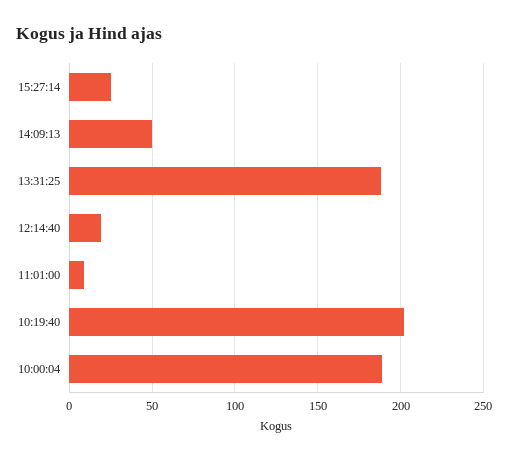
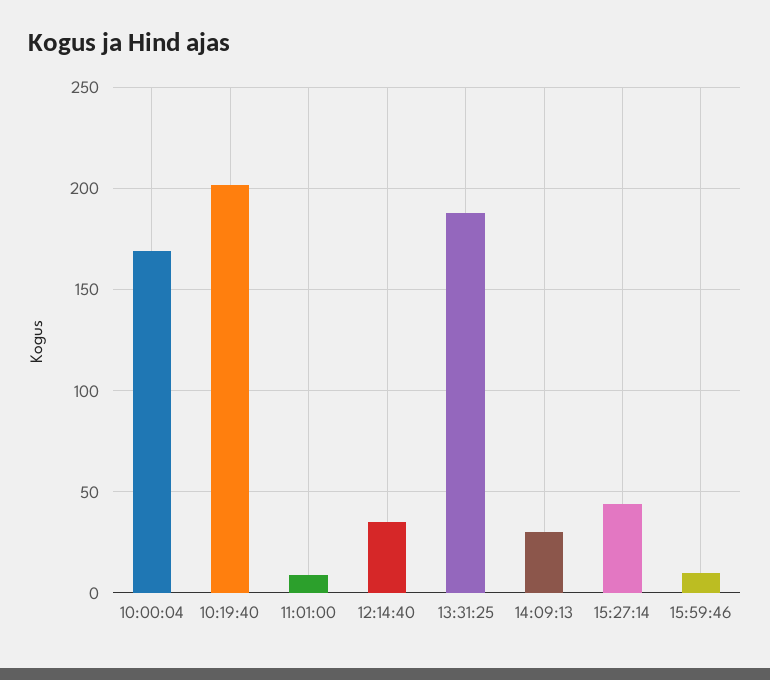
15:27:14: 25 -> 45
14:09:13: 50 -> 30
12:14:40: 20 -> 35
10:00:04: 190 -> 170
15:59:46: none -> 10

